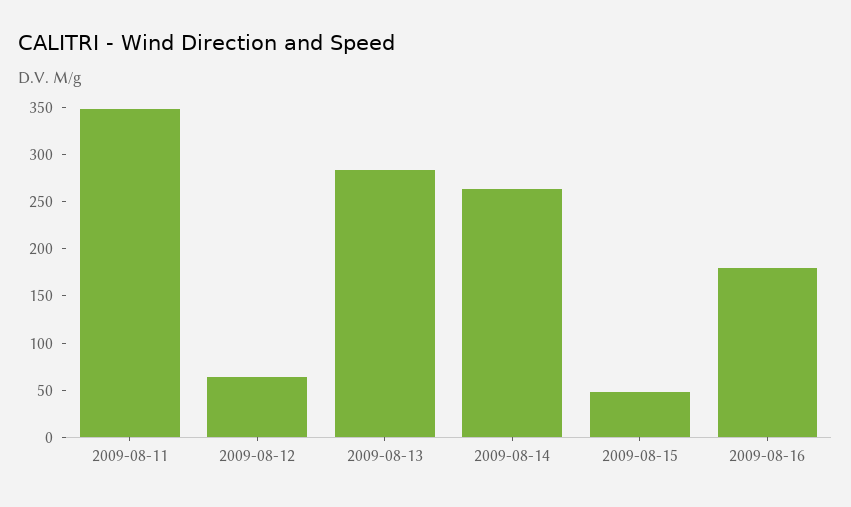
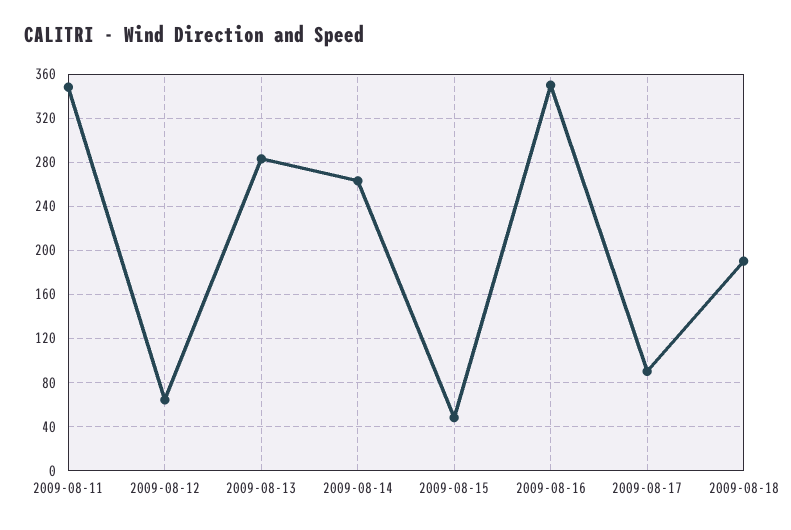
2009-08-16: 180 -> 350
2009-08-17: none -> 90
2009-08-18: none -> 190

